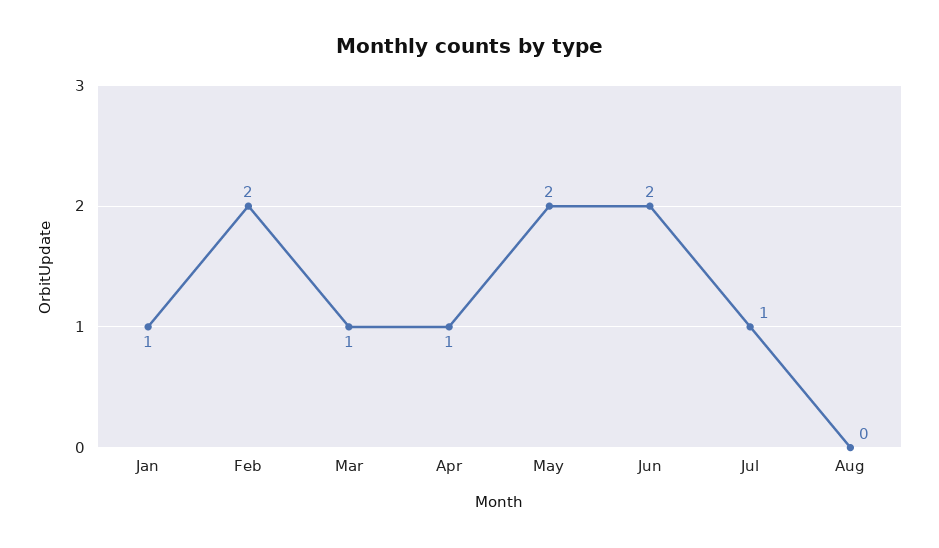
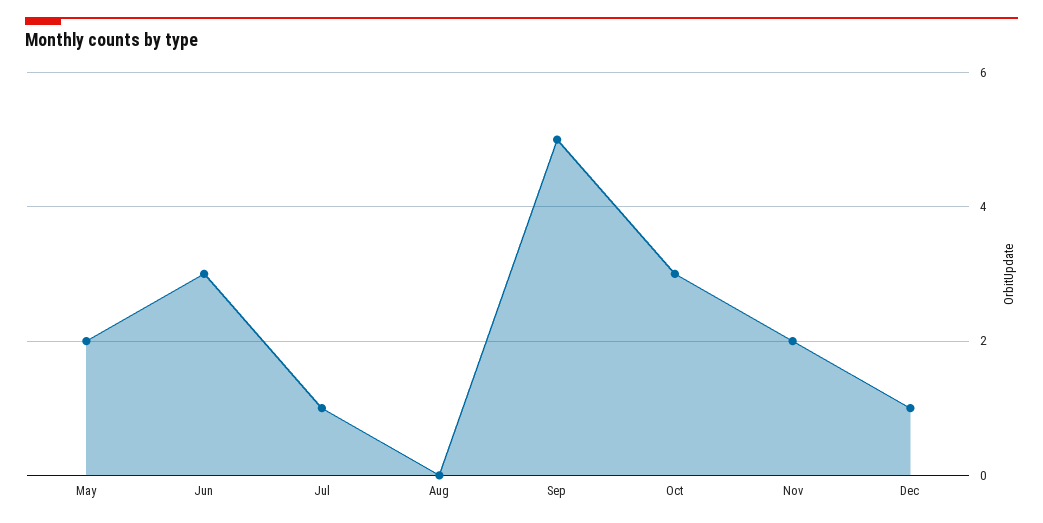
Jan: 1 -> none
Feb: 2 -> none
Mar: 1 -> none
Apr: 1 -> none
Jun: 2 -> 3
Sep: none -> 5
Oct: none -> 3
Nov: none -> 2
Dec: none -> 1

